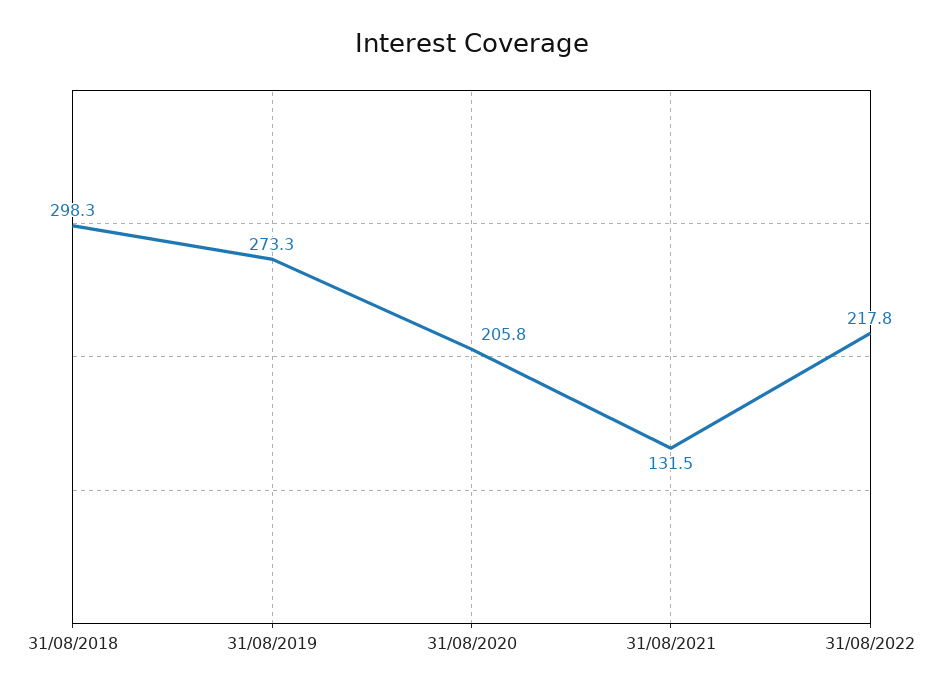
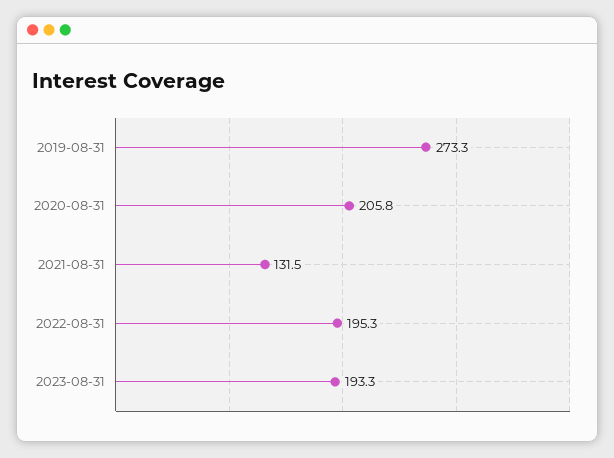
31/08/2018: 298.3 -> none
31/08/2022: 217.8 -> 195.3
2023-08-31: none -> 193.3

